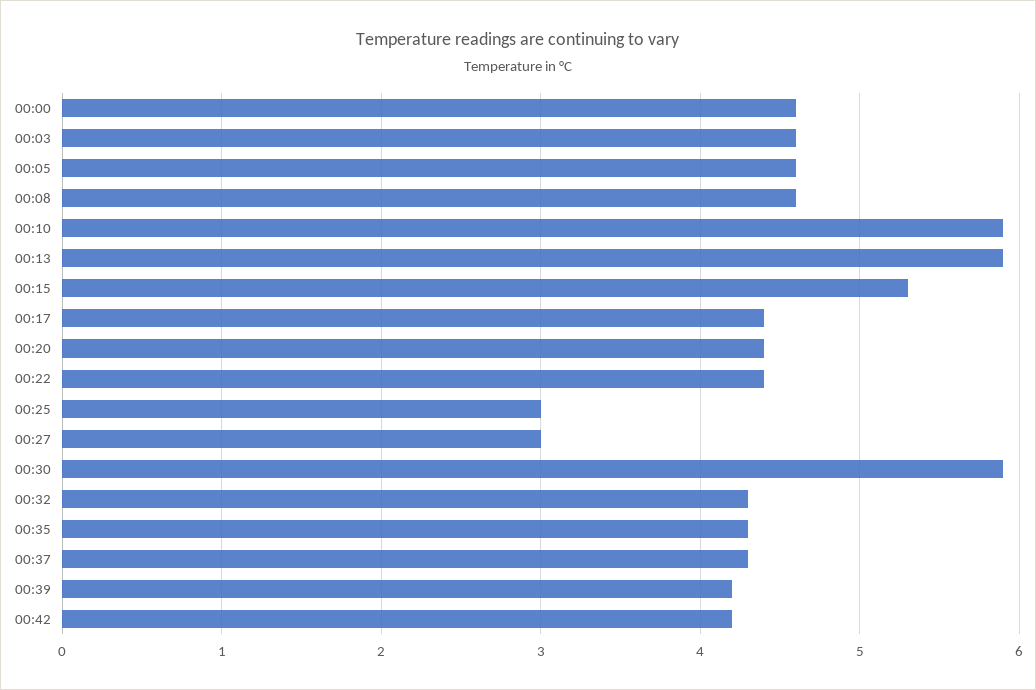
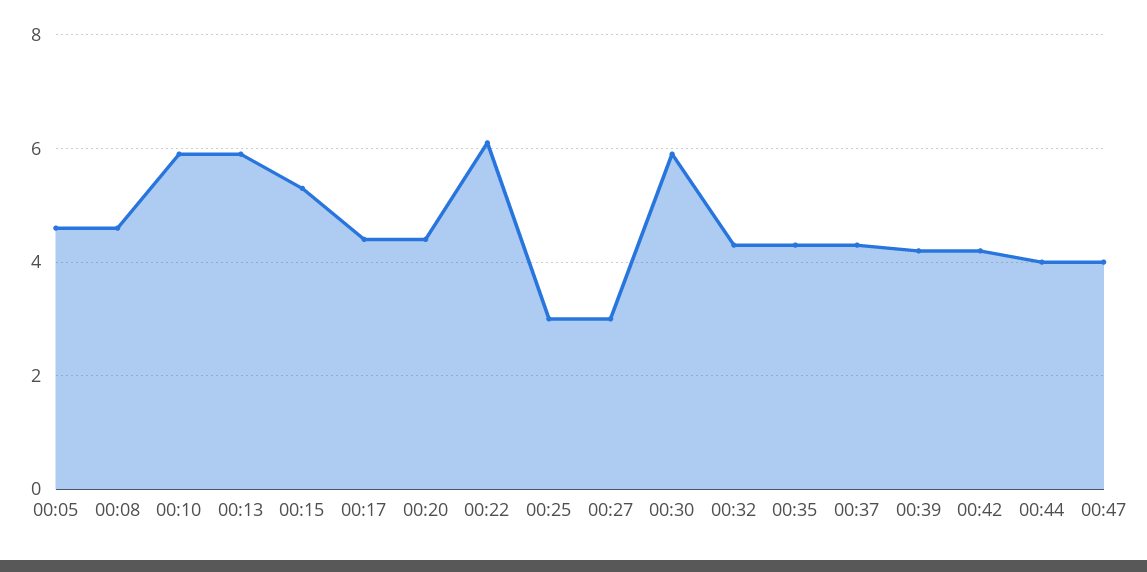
00:00: 4.6 -> none
00:03: 4.6 -> none
00:22: 4.4 -> 6
00:44: none -> 4
00:47: none -> 4

